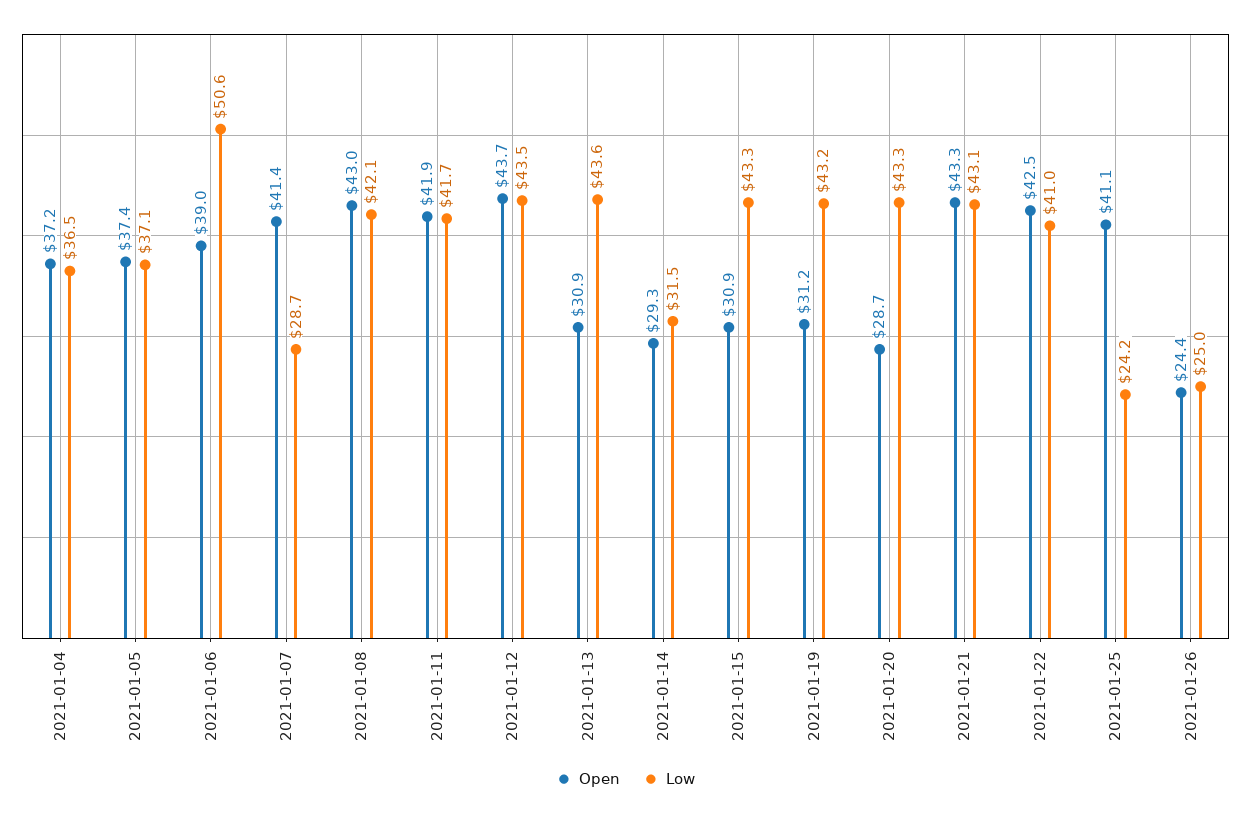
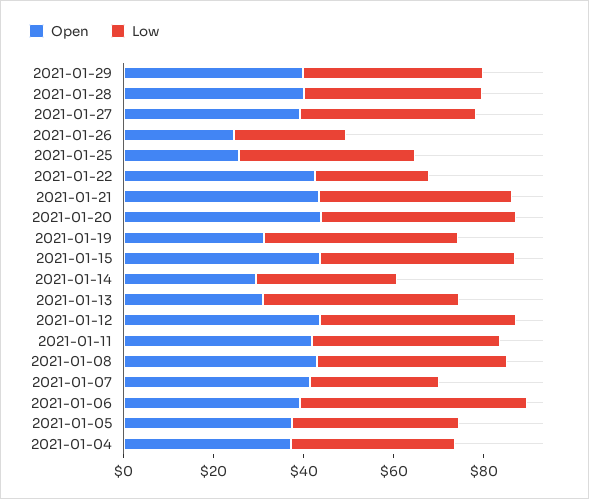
Open, 2021-01-15: 30.9 -> 45
Open, 2021-01-20: 28.7 -> 45
Low, 2021-01-22: 41 -> 25
Open, 2021-01-25: 41.1 -> 25
Low, 2021-01-25: 24.2 -> 40
Open, 2021-01-29: none -> 40
Low, 2021-01-29: none -> 40
Open, 2021-01-28: none -> 40
Low, 2021-01-28: none -> 40
Open, 2021-01-27: none -> 40
Low, 2021-01-27: none -> 40

